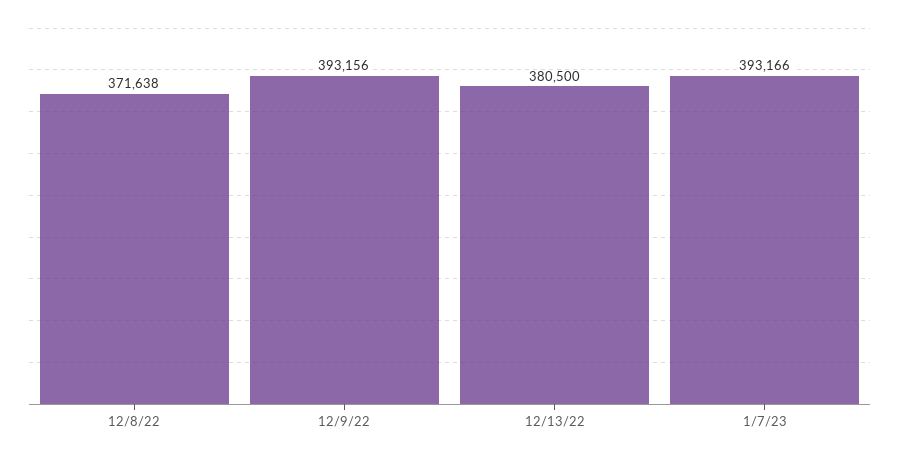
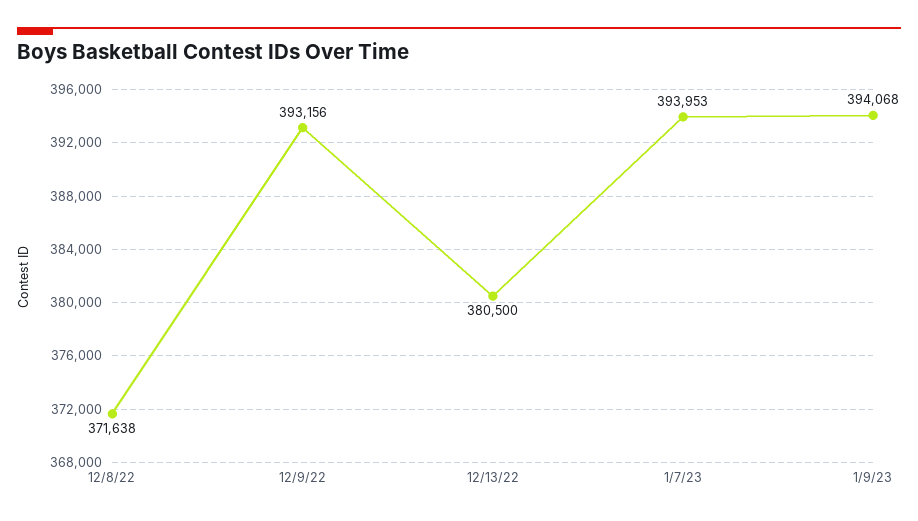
1/7/23: 393166 -> 393953
1/9/23: none -> 394068

